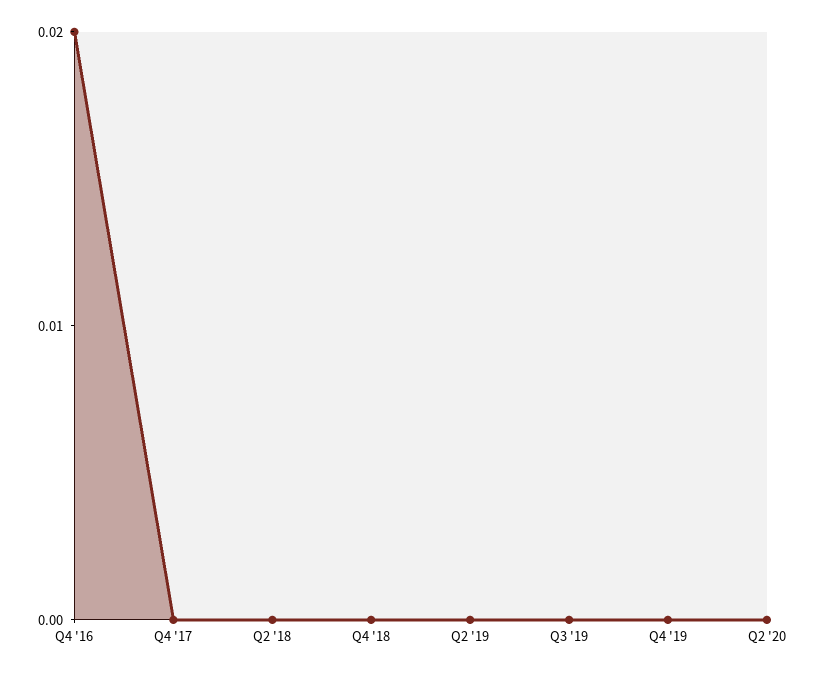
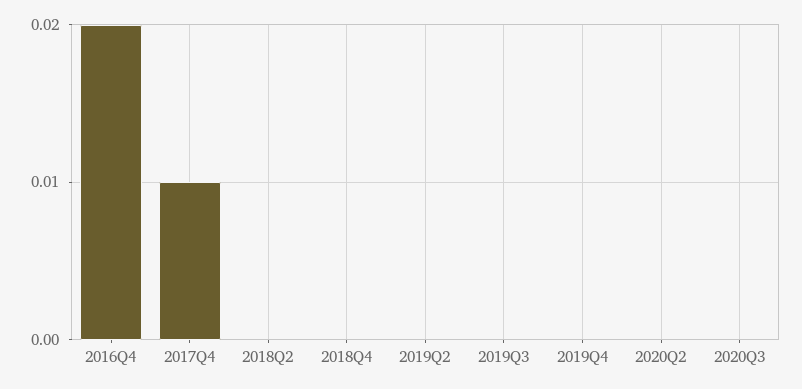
Q4 '17: 0 -> 0.01
2020Q3: none -> 0

